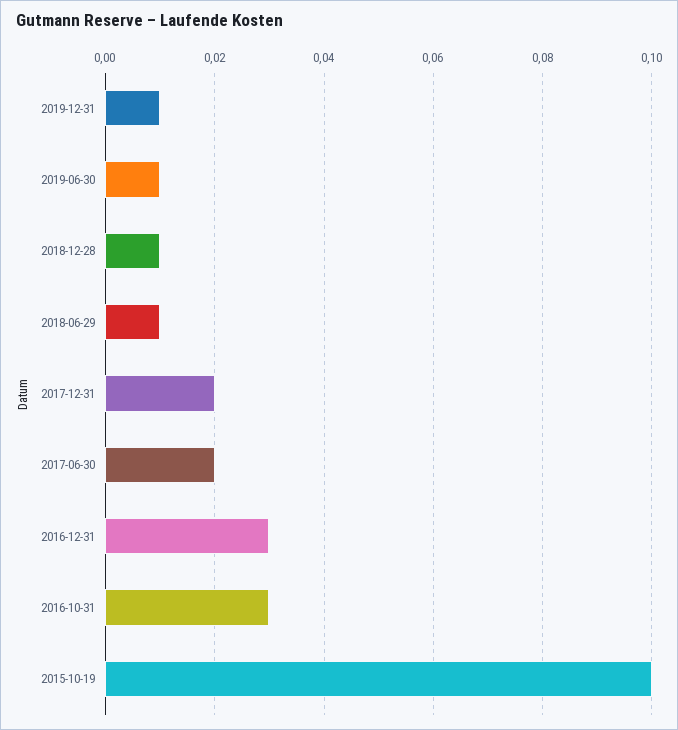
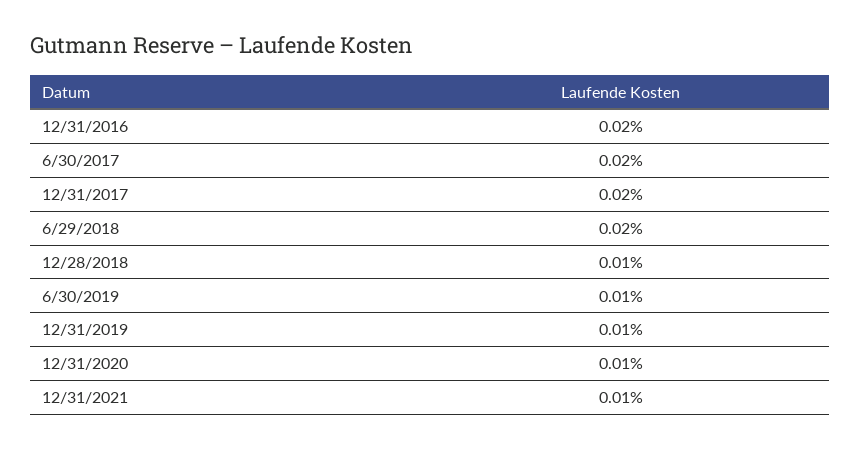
2018-06-29: 0.01 -> 0.02
2016-12-31: 0.03 -> 0.02
2016-10-31: 0.03 -> none
2015-10-19: 0.1 -> none
12/31/2020: none -> 0.01
12/31/2021: none -> 0.01

